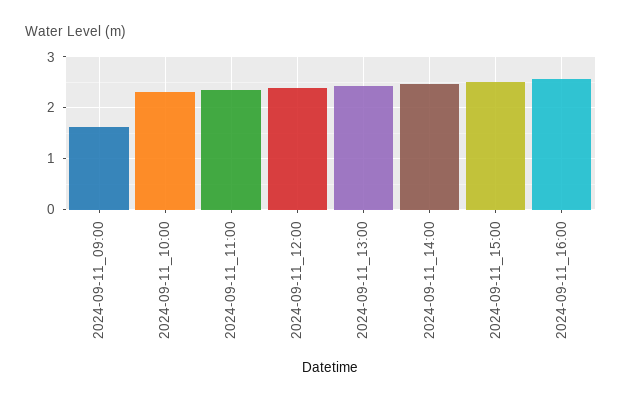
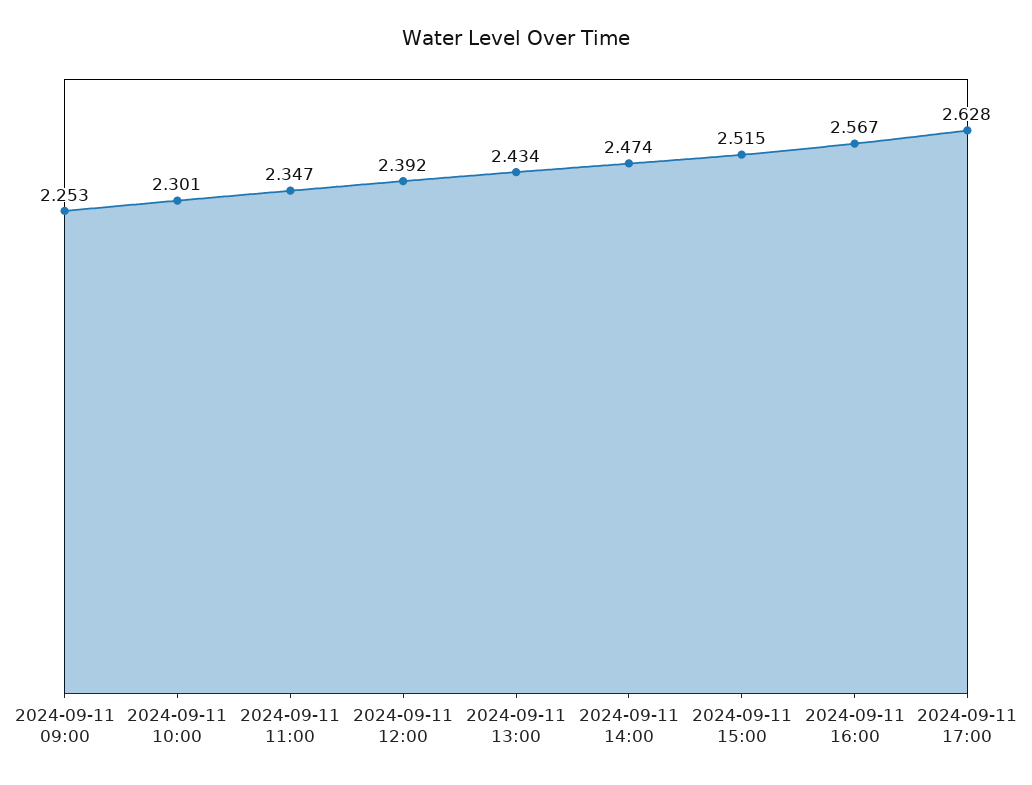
2024-09-11_09:00: 1.6 -> 2.253
2024-09-11 17:00: none -> 2.628

